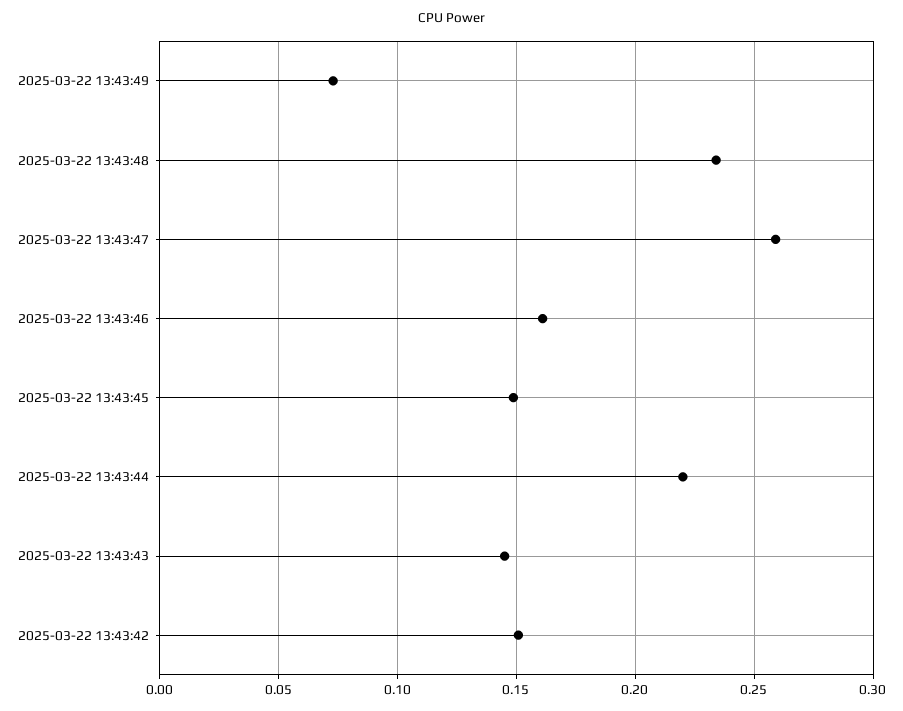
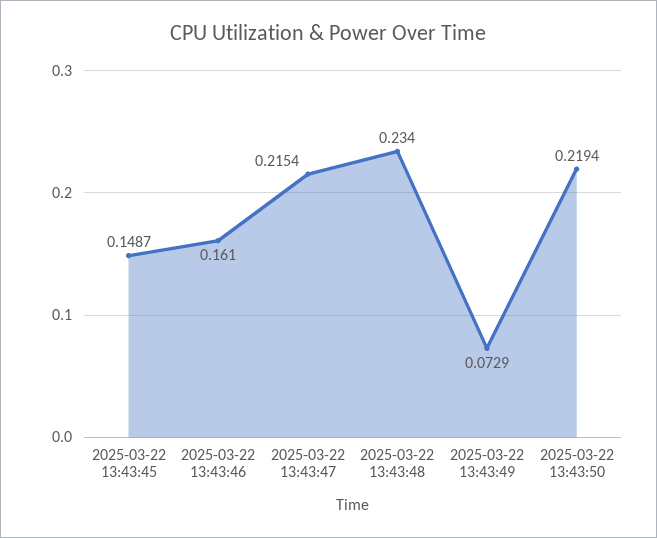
2025-03-22 13:43:47: 0.26 -> 0.2154
2025-03-22 13:43:44: 0.22 -> none
2025-03-22 13:43:43: 0.145 -> none
2025-03-22 13:43:42: 0.15 -> none
2025-03-22 13:43:50: none -> 0.2194

